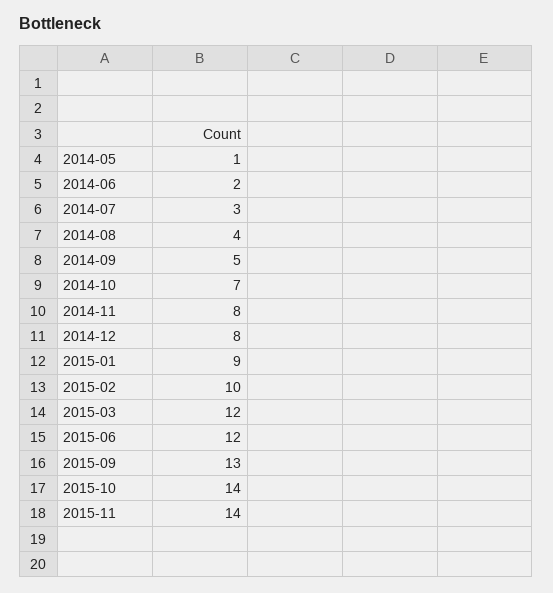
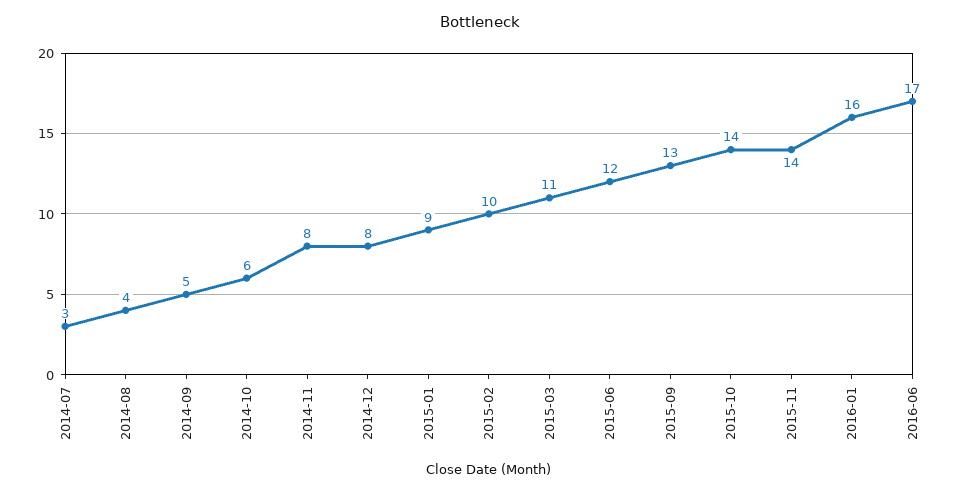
2014-05: 1 -> none
2014-06: 2 -> none
2014-10: 7 -> 6
2015-03: 12 -> 11
2016-01: none -> 16
2016-06: none -> 17

